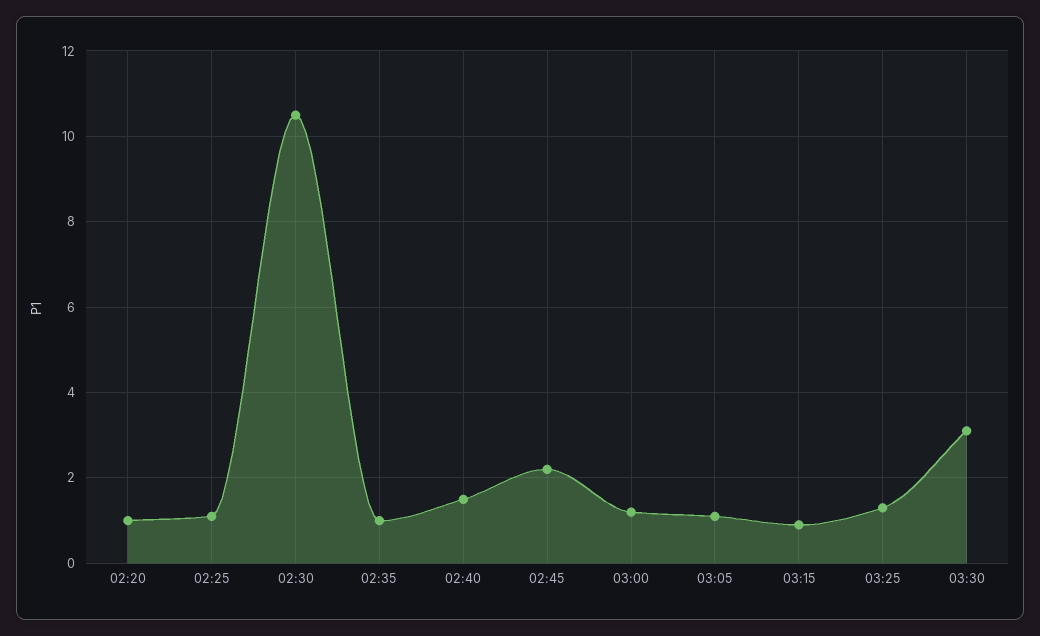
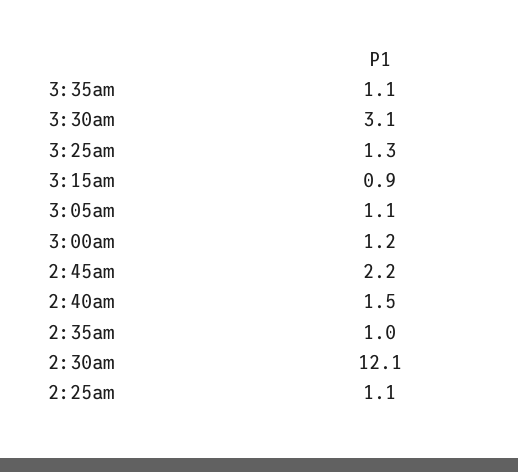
02:20: 1 -> none
02:30: 10.5 -> 12.1
3:35am: none -> 1.1

